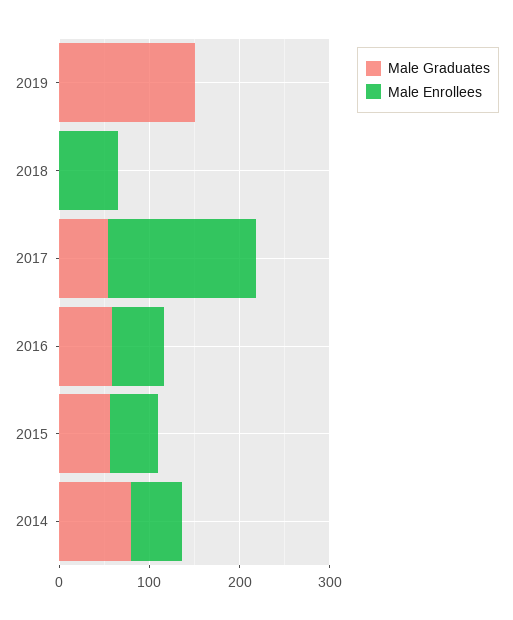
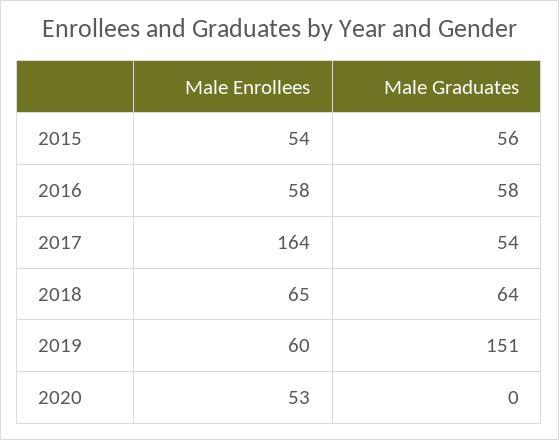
Male Enrollees, 2019: 0 -> 60
Male Graduates, 2018: 0 -> 64
Male Graduates, 2014: 80 -> none
Male Enrollees, 2014: 60 -> none
Male Enrollees, 2020: none -> 53
Male Graduates, 2020: none -> 0

